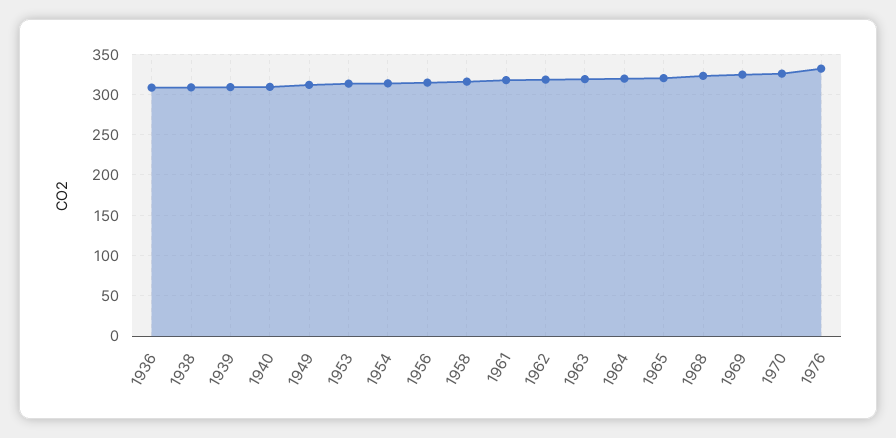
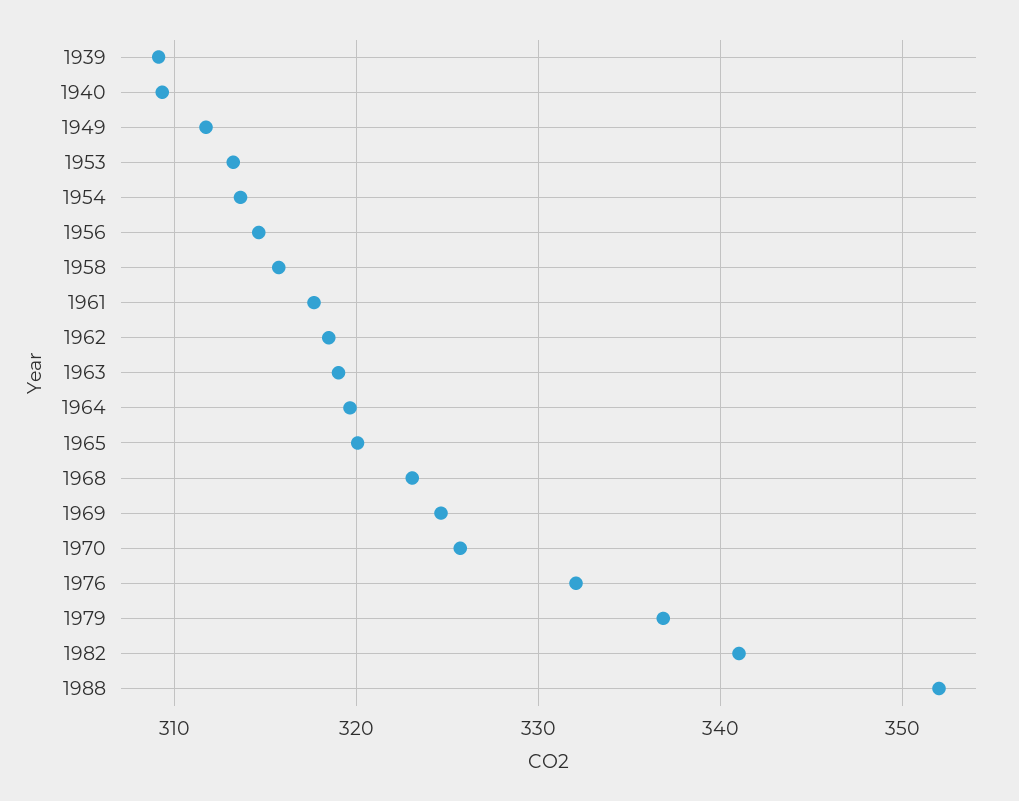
1936: 310 -> none
1938: 310 -> none
1979: none -> 337
1982: none -> 341
1988: none -> 352

